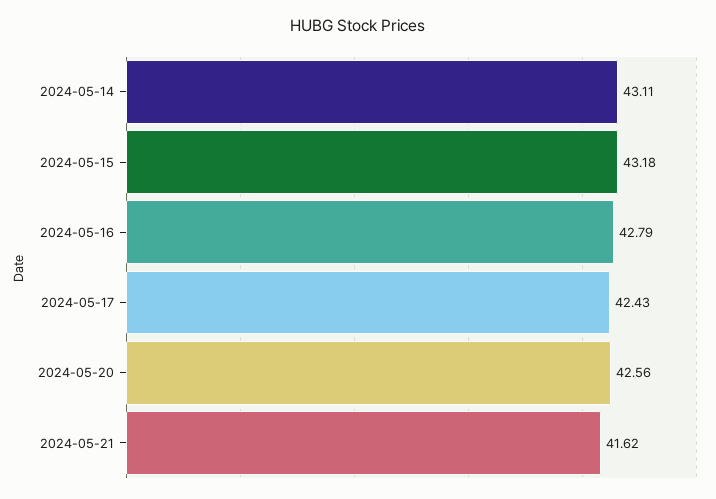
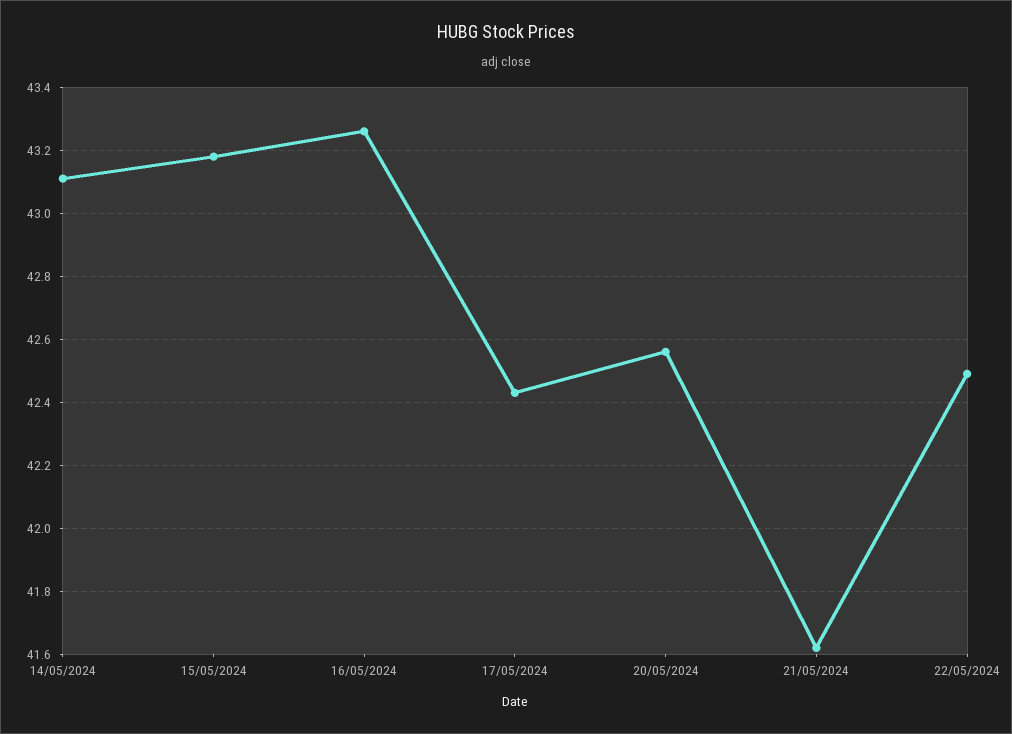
2024-05-16: 42.79 -> 43.25
22/05/2024: none -> 42.5

